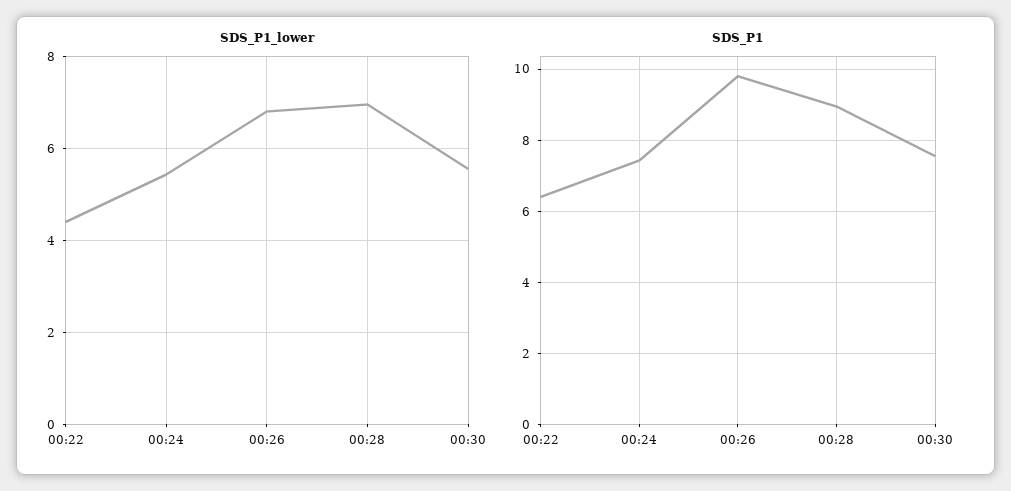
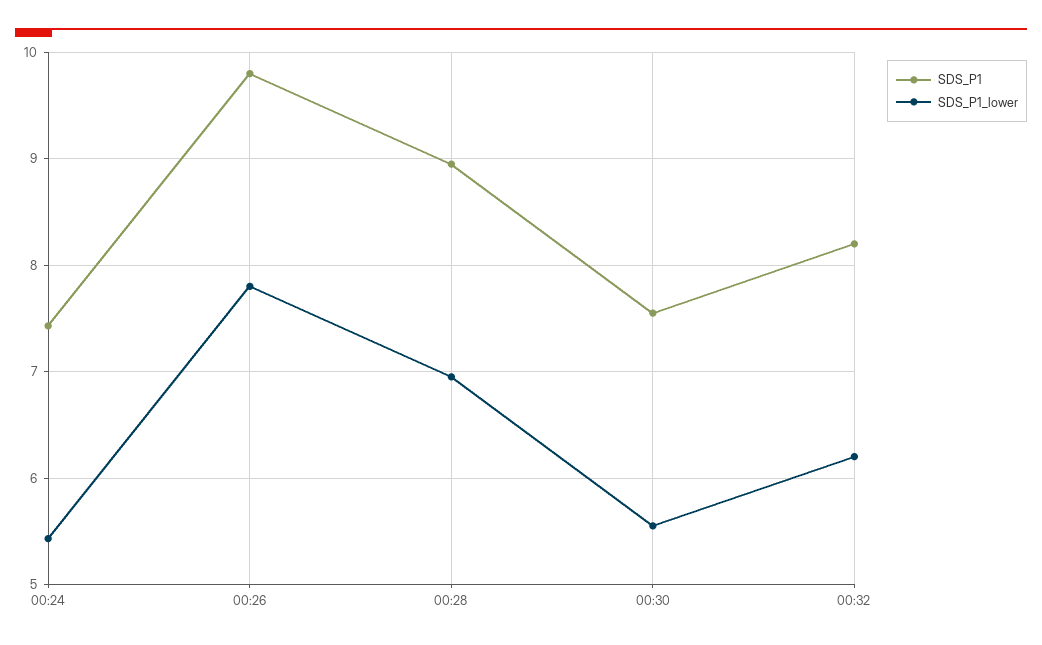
SDS_P1_lower, 00:22: 4.4 -> none
SDS_P1_lower, 00:26: 6.8 -> 7.8
SDS_P1, 00:22: 6.4 -> none
SDS_P1, 00:32: none -> 8.2
SDS_P1_lower, 00:32: none -> 6.2

